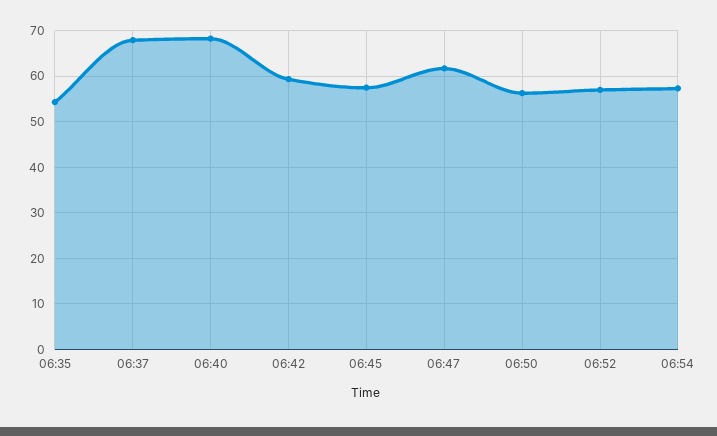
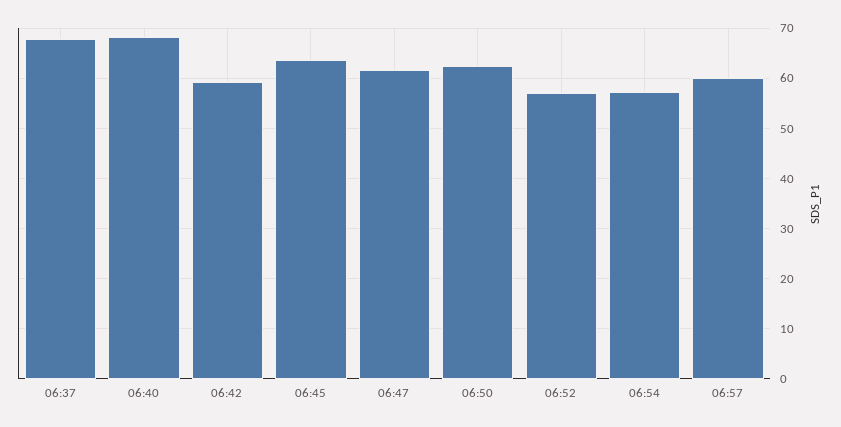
06:35: 54 -> none
06:45: 58 -> 64
06:50: 56 -> 62
06:57: none -> 60

